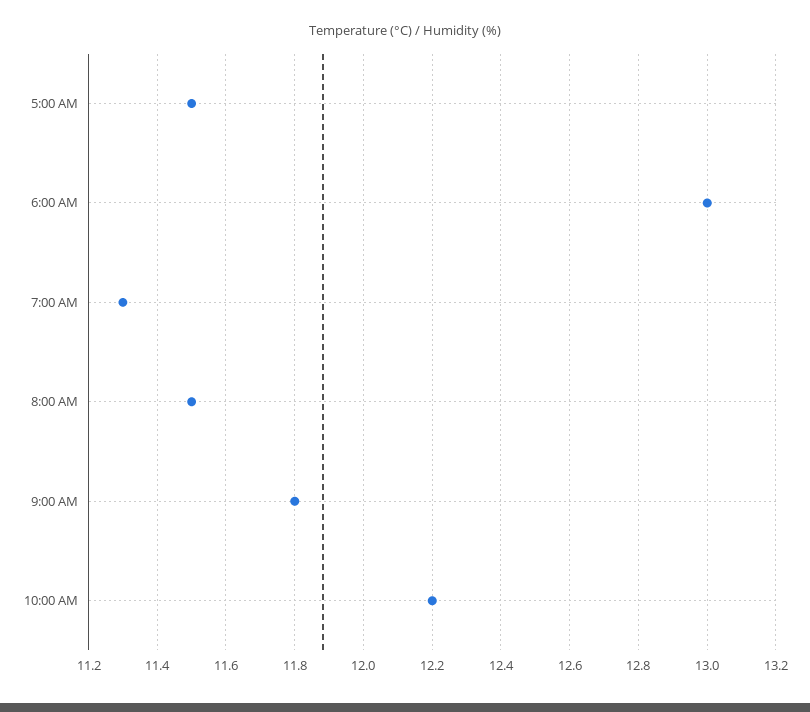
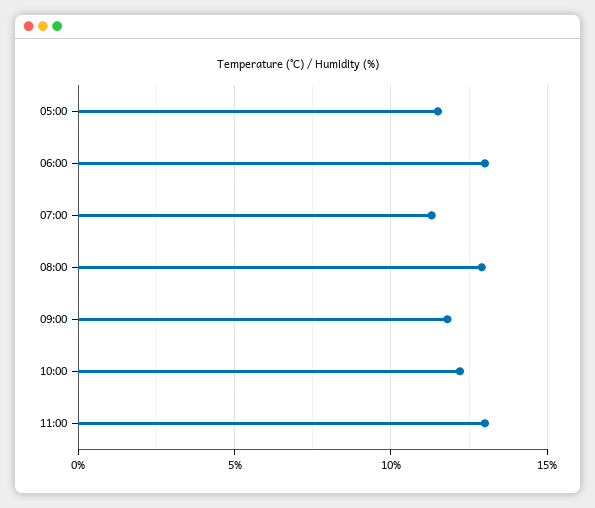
8:00 AM: 11.5 -> 13
11:00: none -> 13

